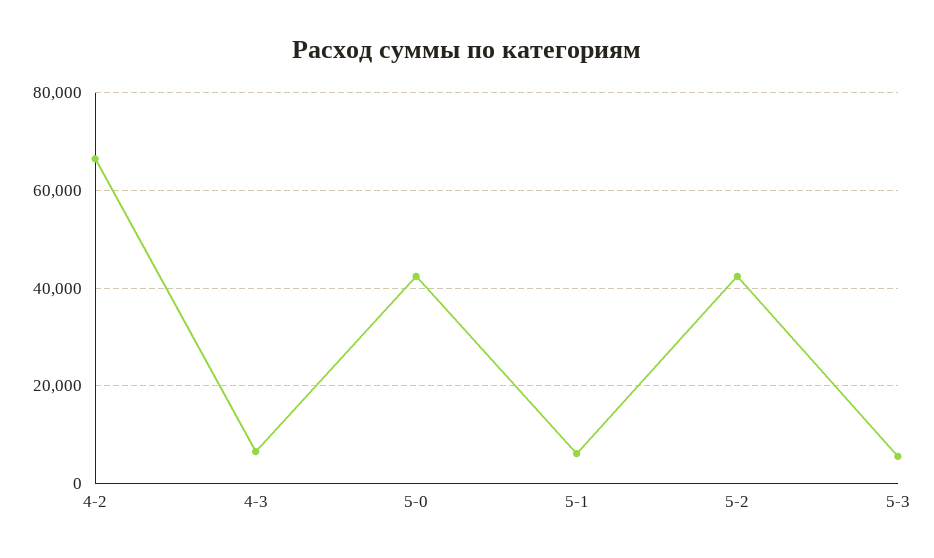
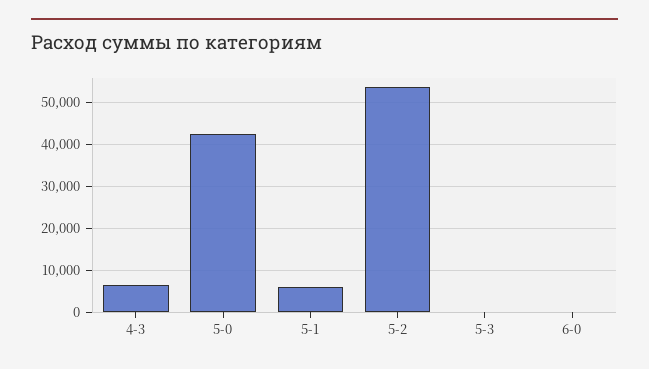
4-2: 66000 -> none
5-2: 42000 -> 54000
5-3: 6000 -> 0
6-0: none -> 0

